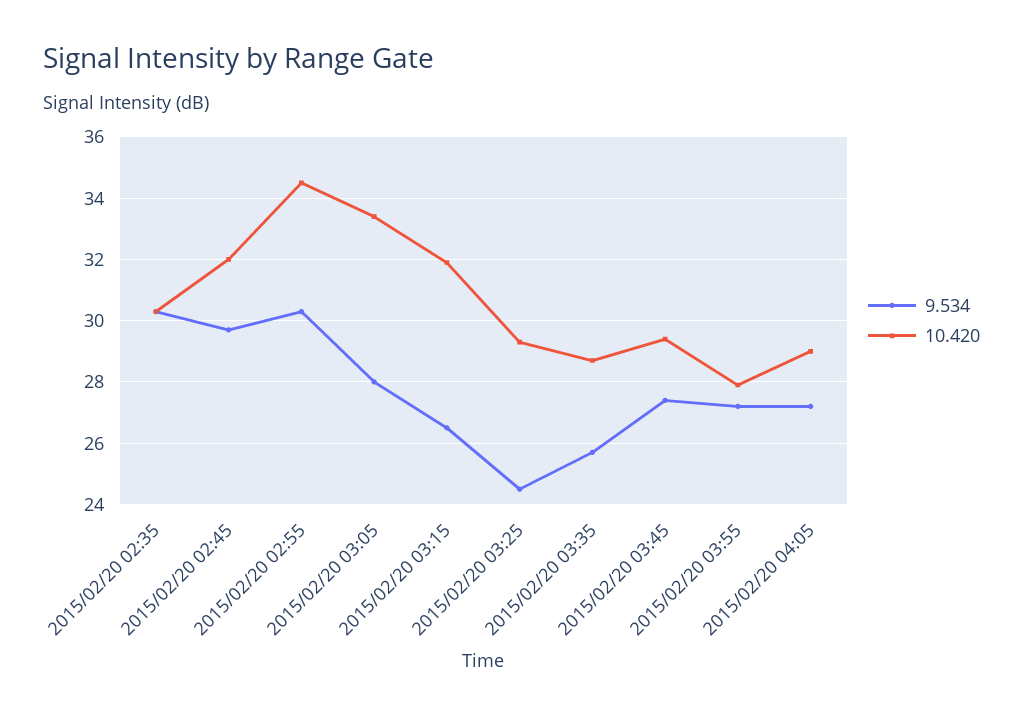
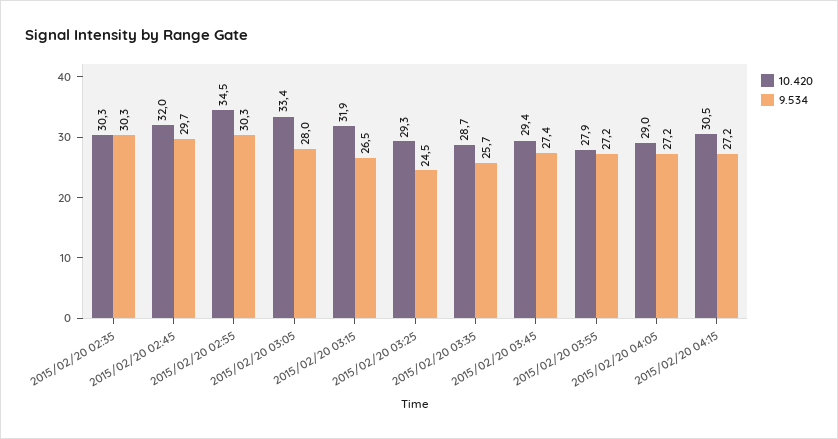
10.420, 2015/02/20 04:15: none -> 30.5
9.534, 2015/02/20 04:15: none -> 27.2

